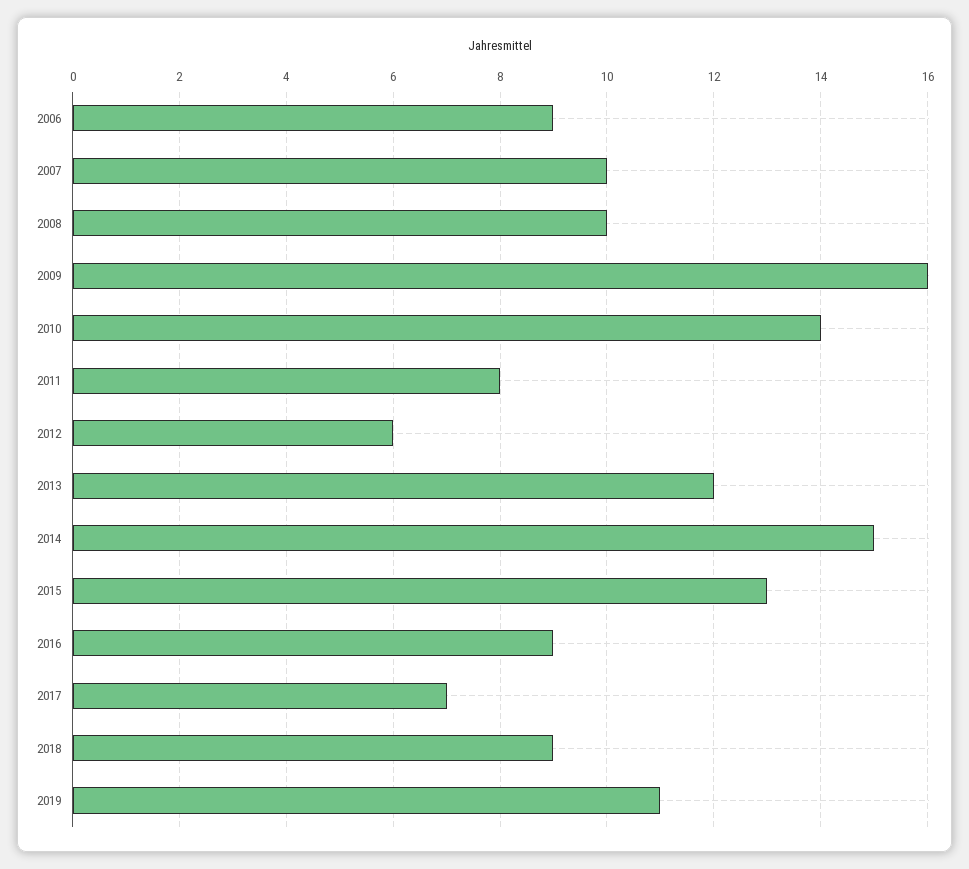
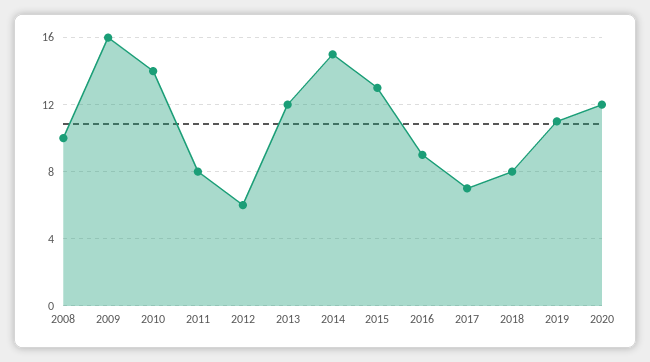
2006: 9 -> none
2007: 10 -> none
2018: 9 -> 8
2020: none -> 12

